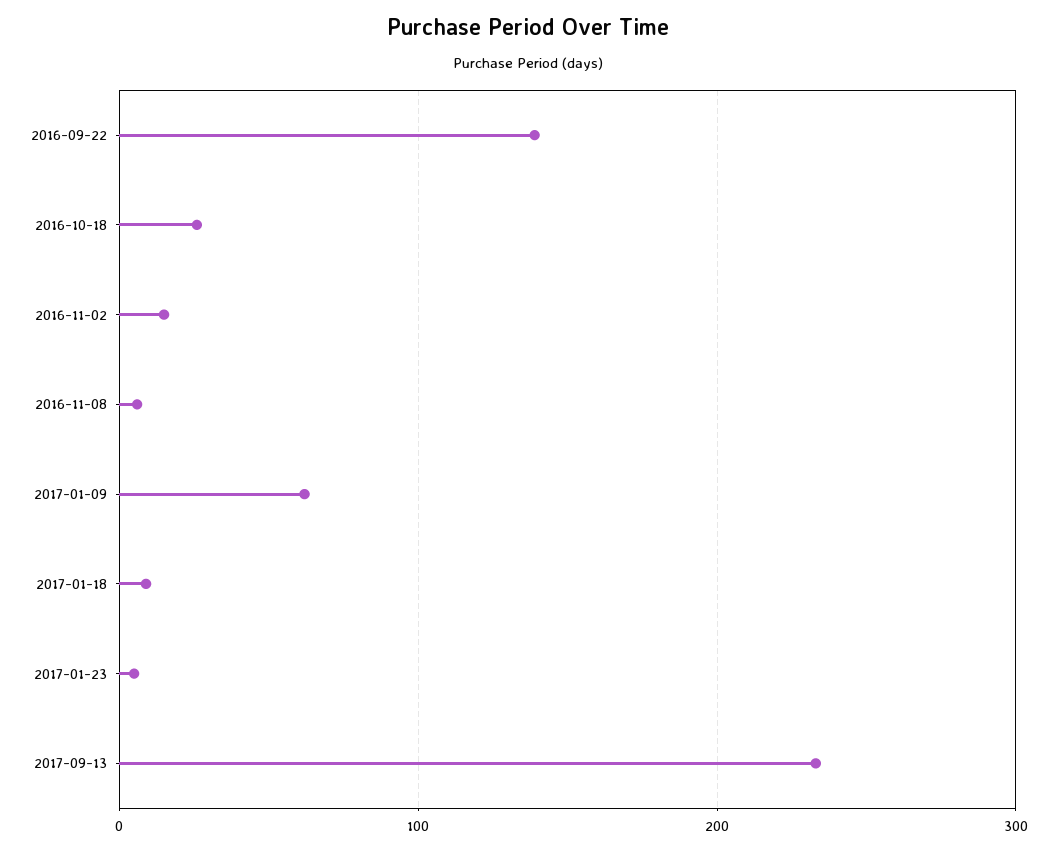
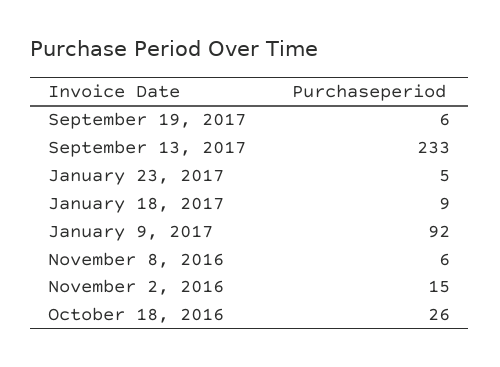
2016-09-22: 140 -> none
2017-01-09: 60 -> 92
September 19, 2017: none -> 6

